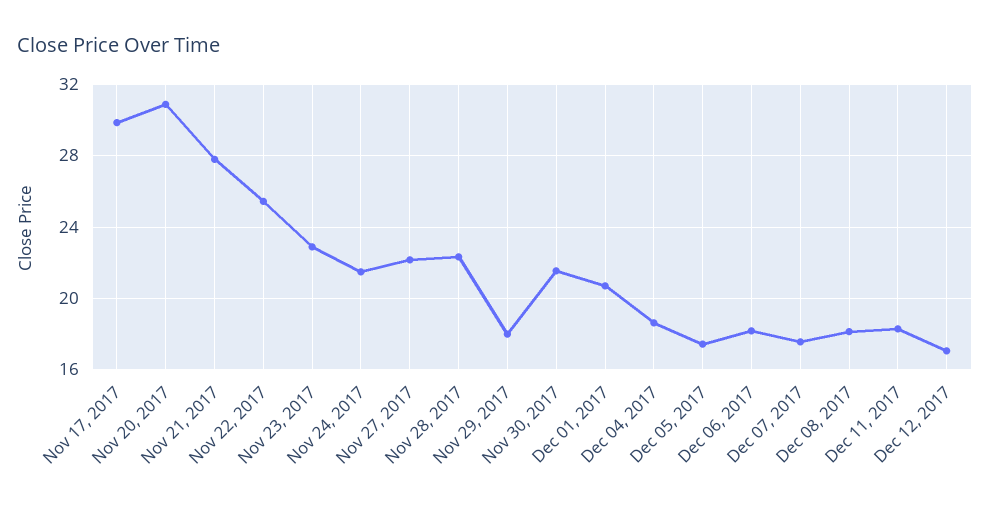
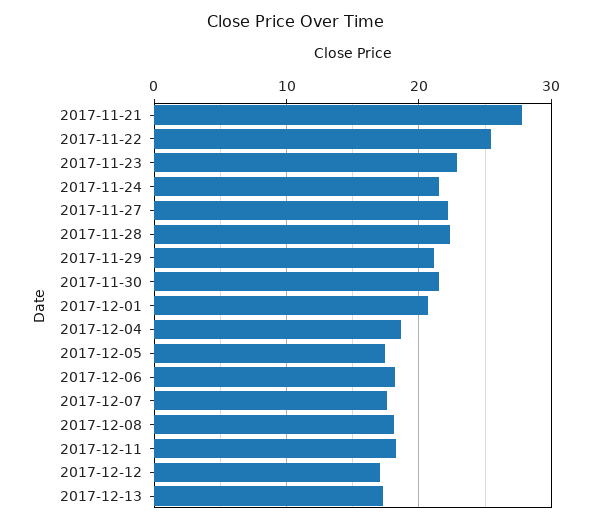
Nov 17, 2017: 30 -> none
Nov 20, 2017: 31 -> none
Nov 29, 2017: 18 -> 21
2017-12-13: none -> 17

